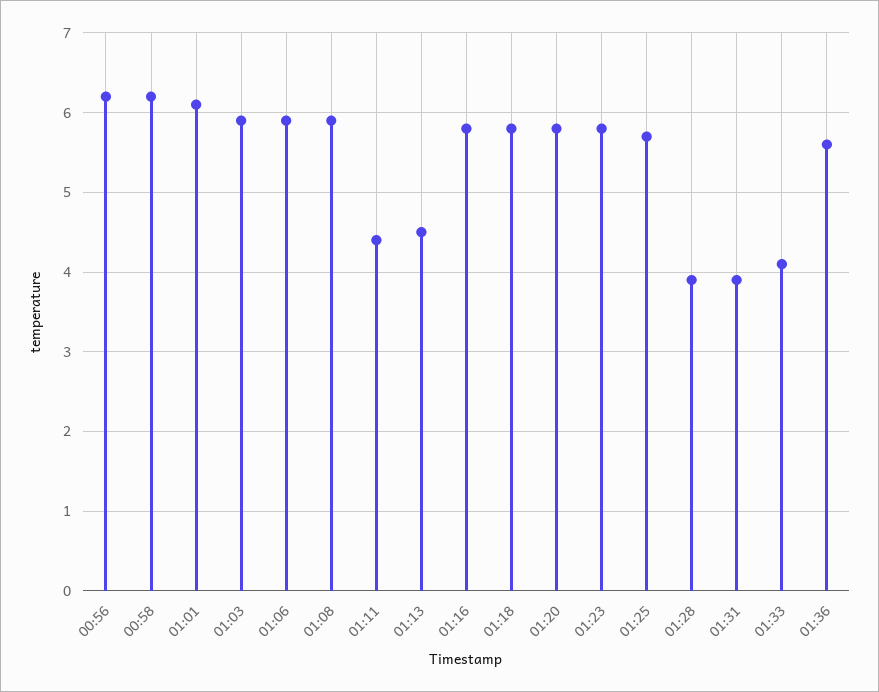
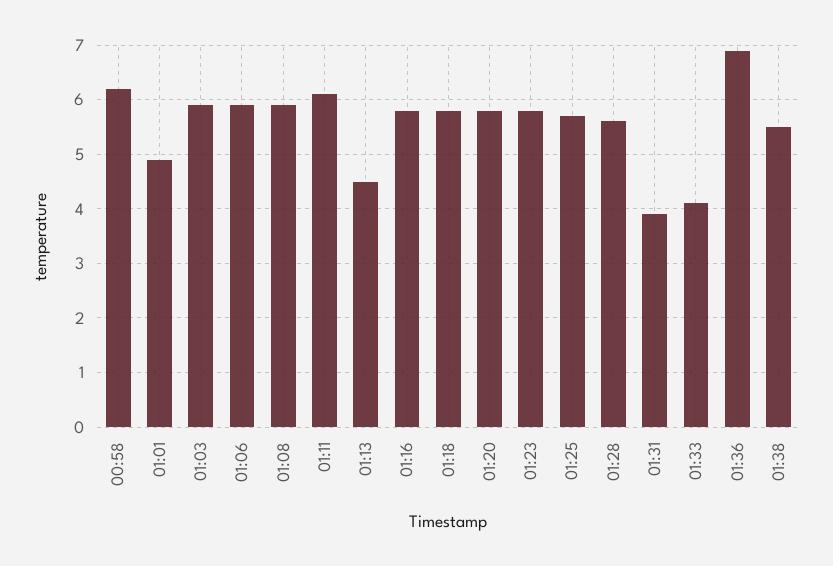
00:56: 6.2 -> none
01:01: 6.1 -> 5
01:11: 4.4 -> 6
01:28: 3.9 -> 5.5
01:36: 5.6 -> 7
01:38: none -> 5.5

